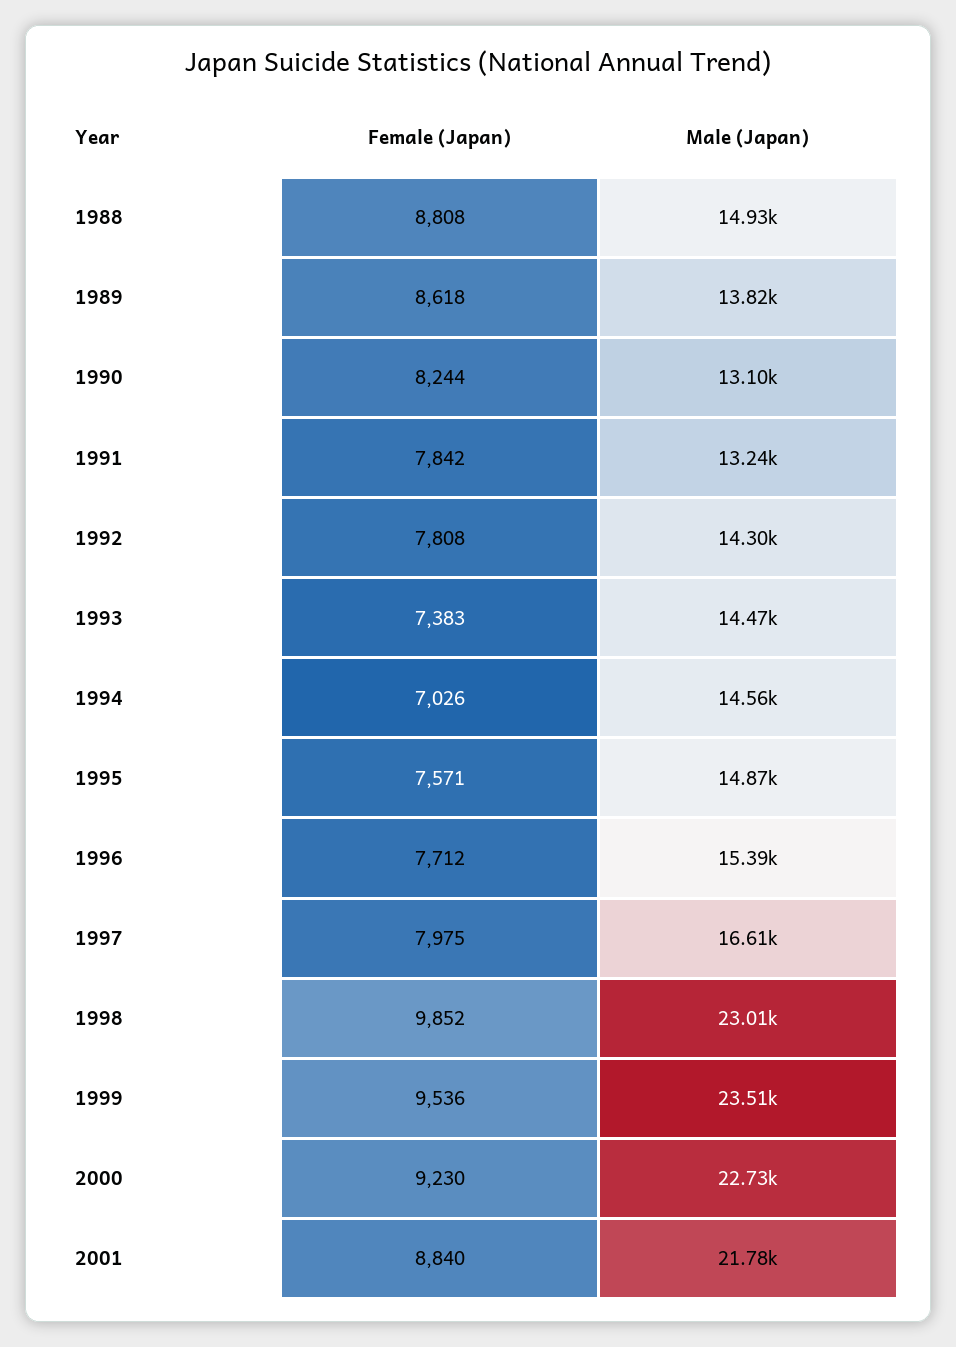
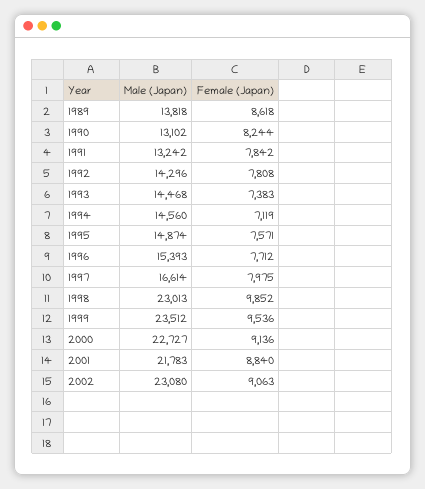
Female (Japan), 1988: 8808 -> none
Male (Japan), 1988: 14930 -> none
Female (Japan), 1994: 7026 -> 7119
Female (Japan), 2000: 9230 -> 9136
Male (Japan), 2002: none -> 23080
Female (Japan), 2002: none -> 9063

